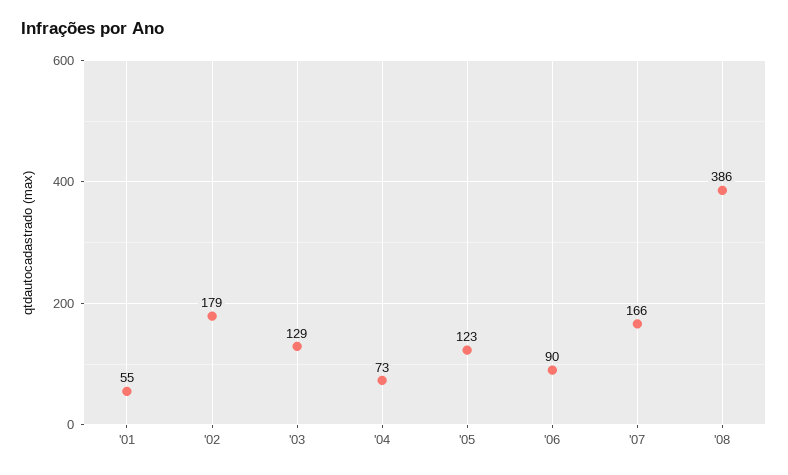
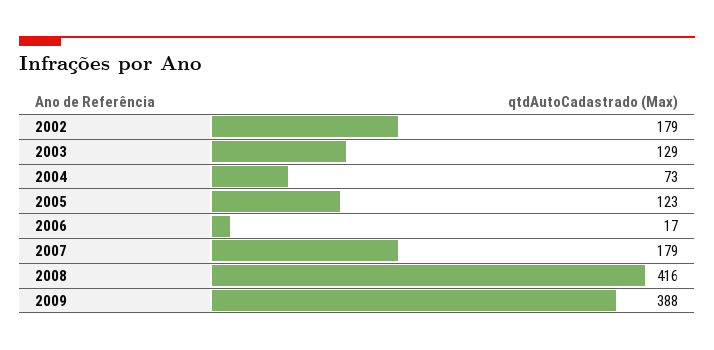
'01: 55 -> none
'06: 90 -> 17
'07: 166 -> 179
'08: 386 -> 416
2009: none -> 388

